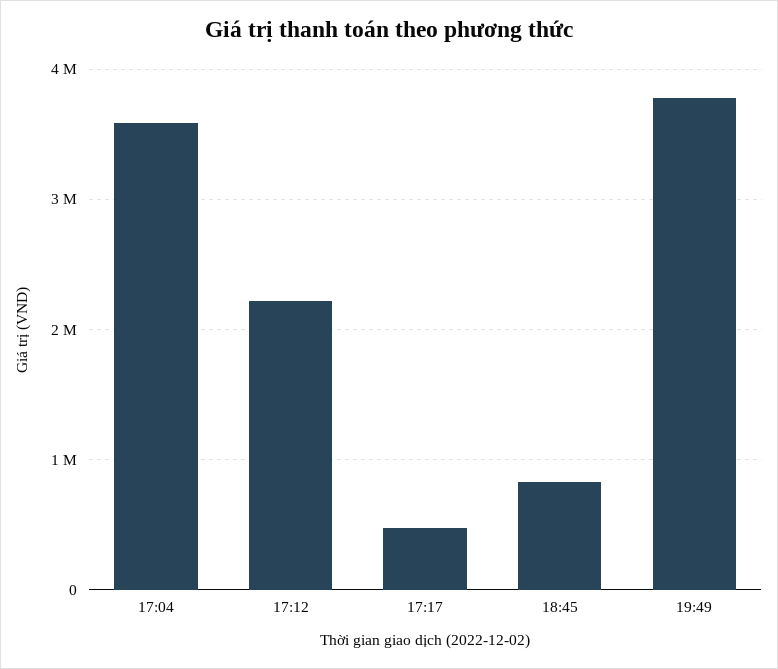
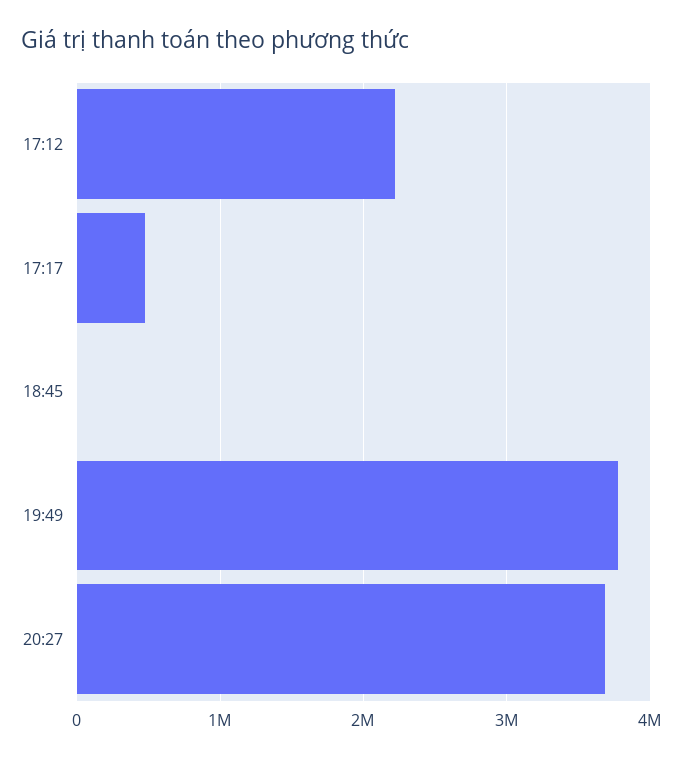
17:04: 3600000 -> none
18:45: 800000 -> 0
20:27: none -> 3700000

